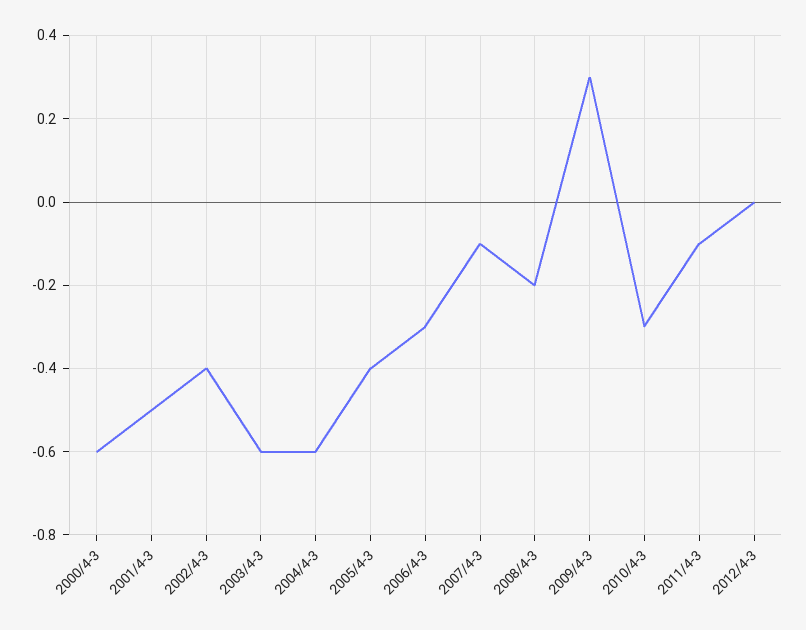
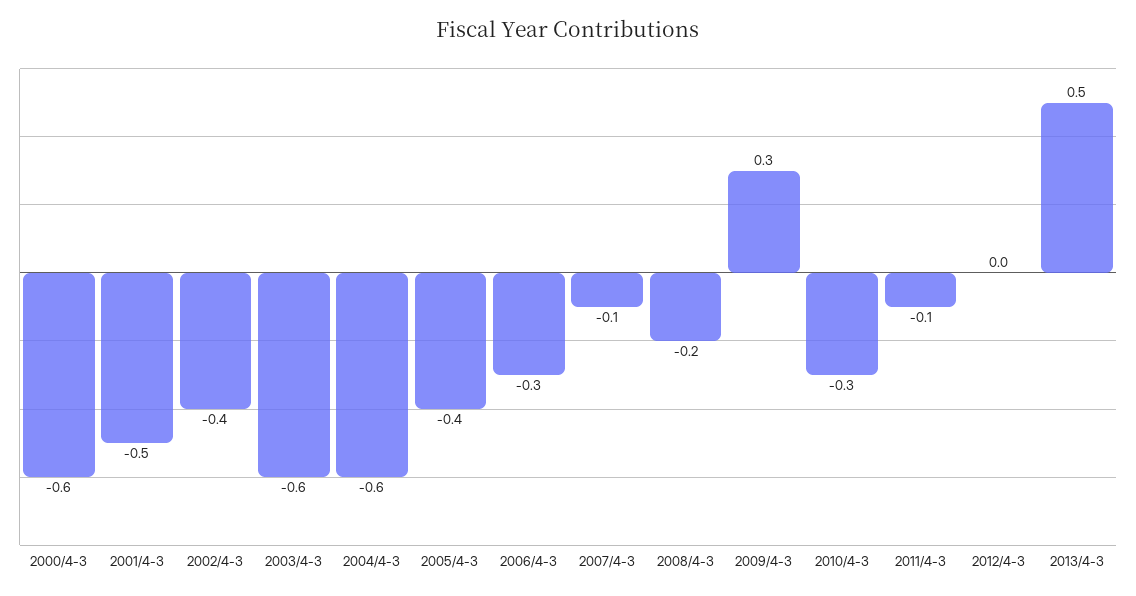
2013/4-3: none -> 0.5

